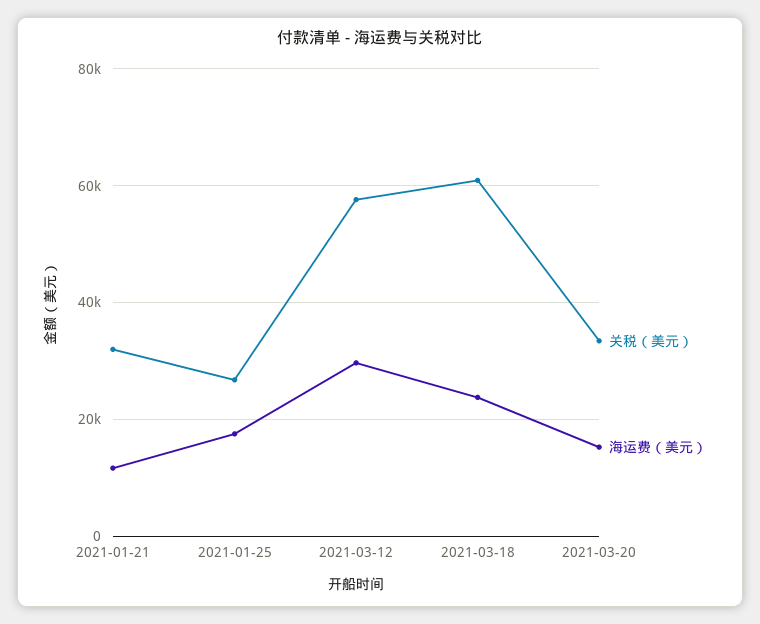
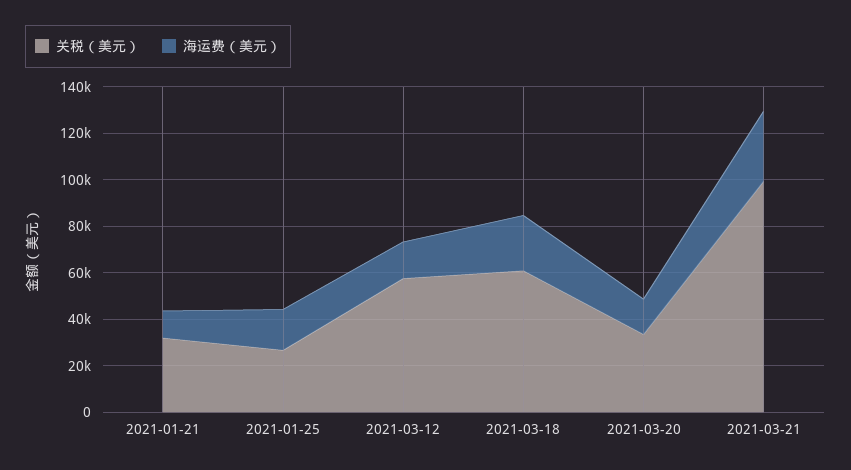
海运费（美元）, 2021-03-12: 30000 -> 15000
关税（美元）, 2021-03-21: none -> 100000
海运费（美元）, 2021-03-21: none -> 30000

